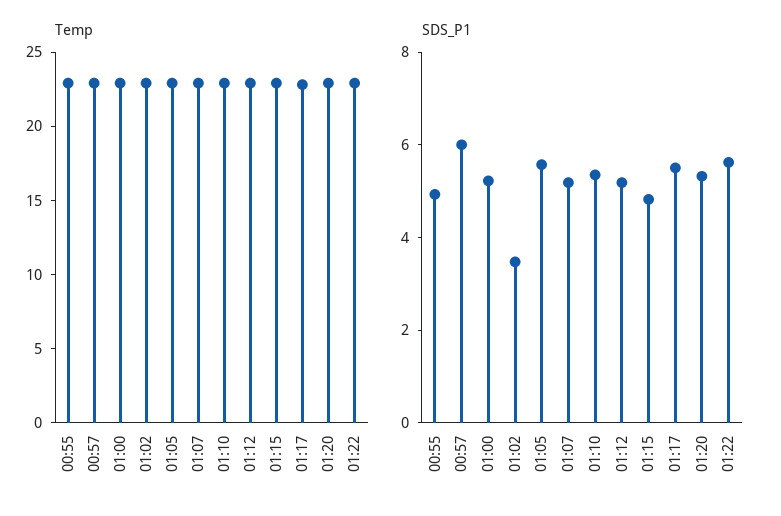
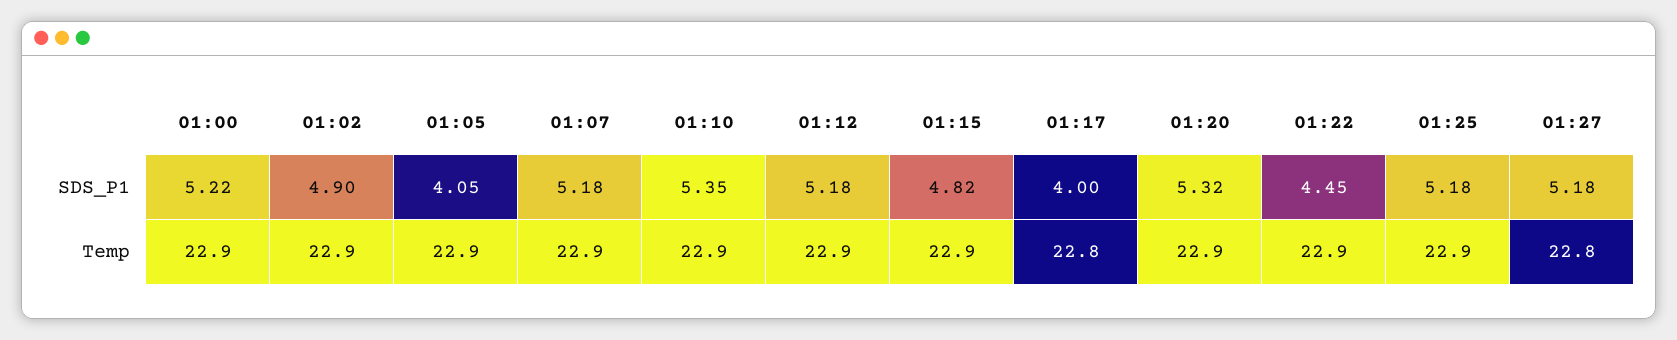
Temp, 00:55: 23 -> none
Temp, 00:57: 23 -> none
SDS_P1, 00:55: 5 -> none
SDS_P1, 00:57: 6 -> none
SDS_P1, 01:02: 3.5 -> 4.9
SDS_P1, 01:05: 5.5 -> 4.05
SDS_P1, 01:17: 5.5 -> 4
SDS_P1, 01:22: 5.5 -> 4.45
SDS_P1, 01:25: none -> 5.18
SDS_P1, 01:27: none -> 5.18
Temp, 01:25: none -> 22.9
Temp, 01:27: none -> 22.8

